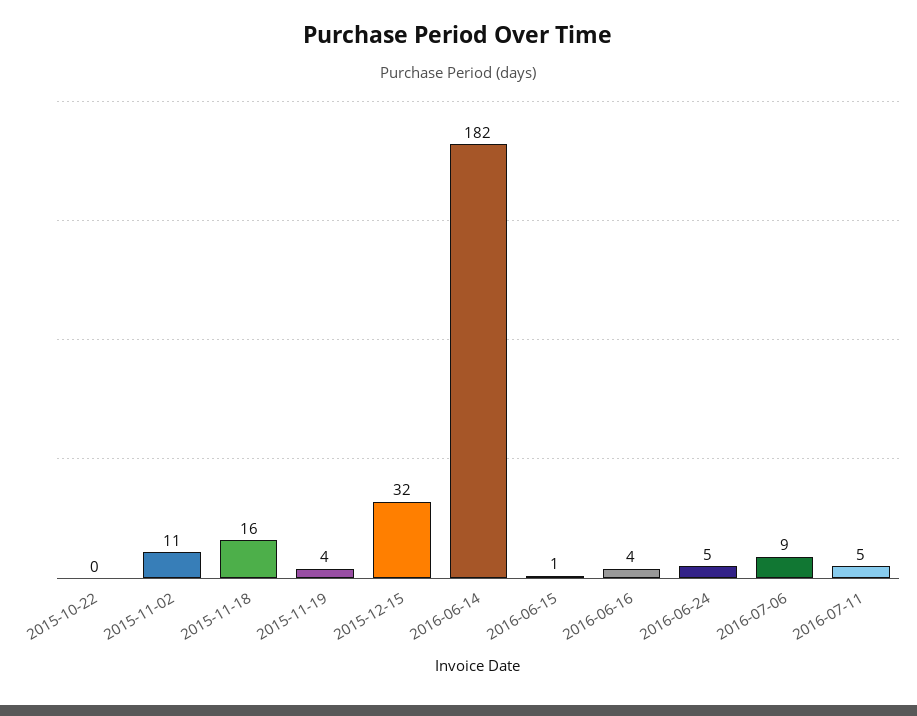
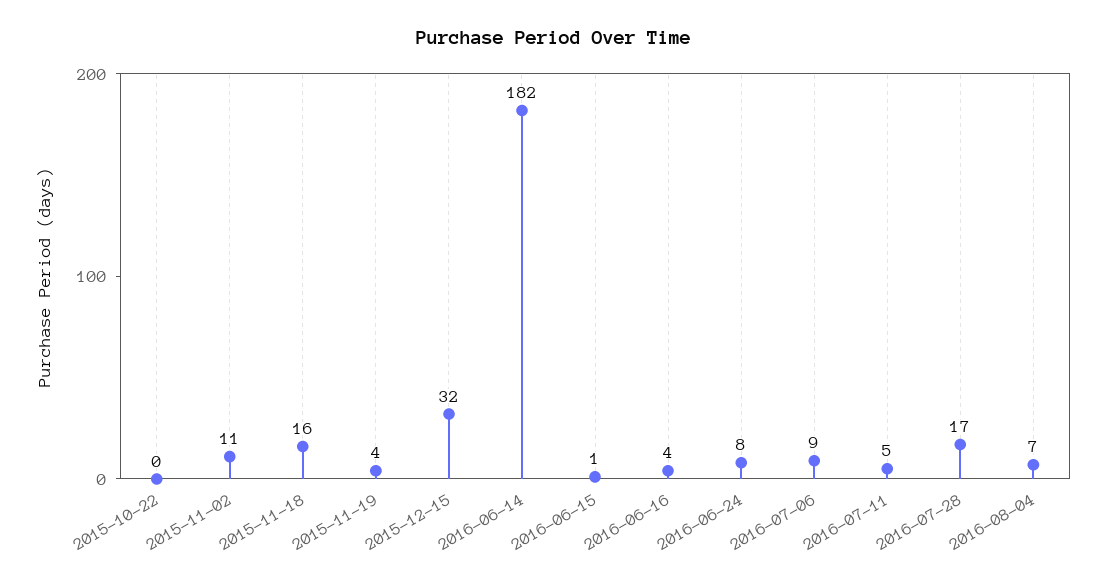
2016-06-24: 5 -> 8
2016-07-28: none -> 17
2016-08-04: none -> 7

